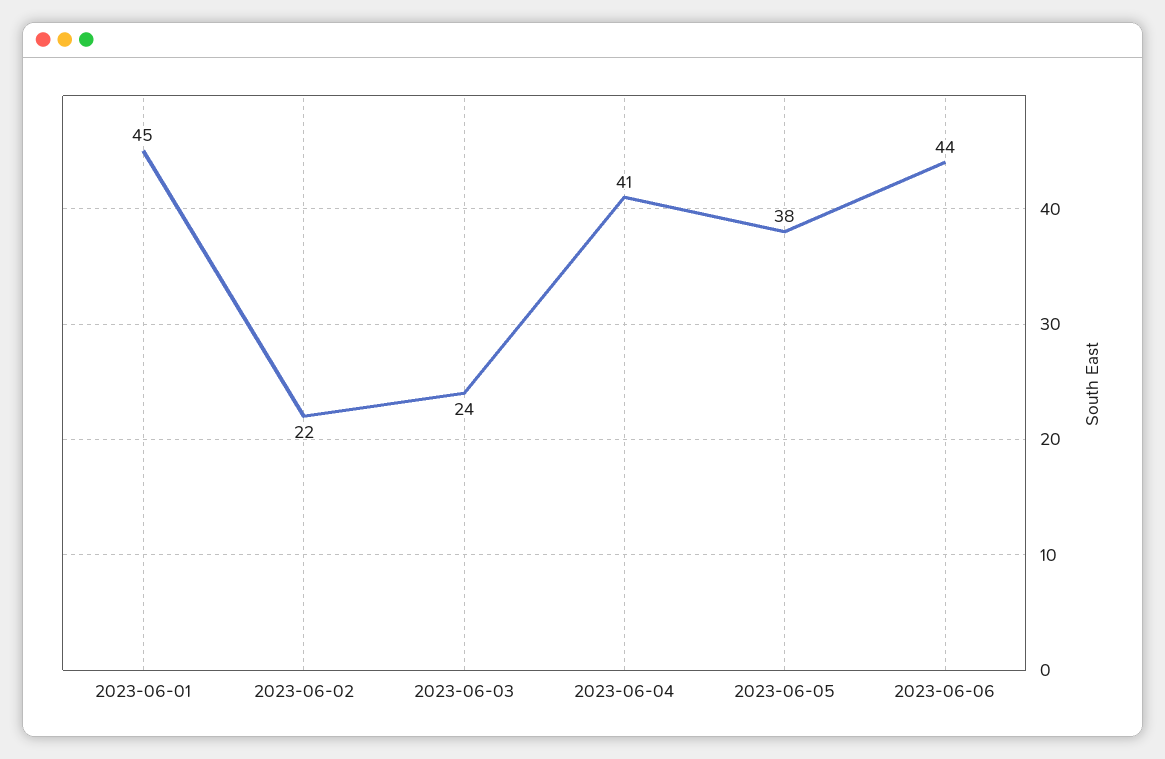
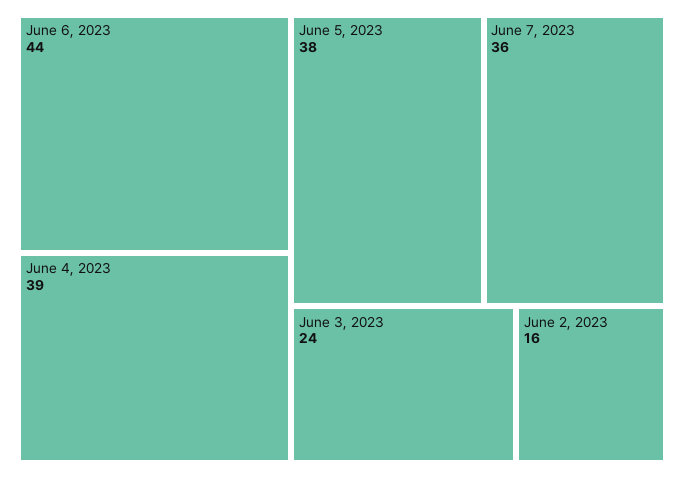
2023-06-01: 45 -> none
2023-06-02: 22 -> 16
2023-06-04: 41 -> 39
June 7, 2023: none -> 36

